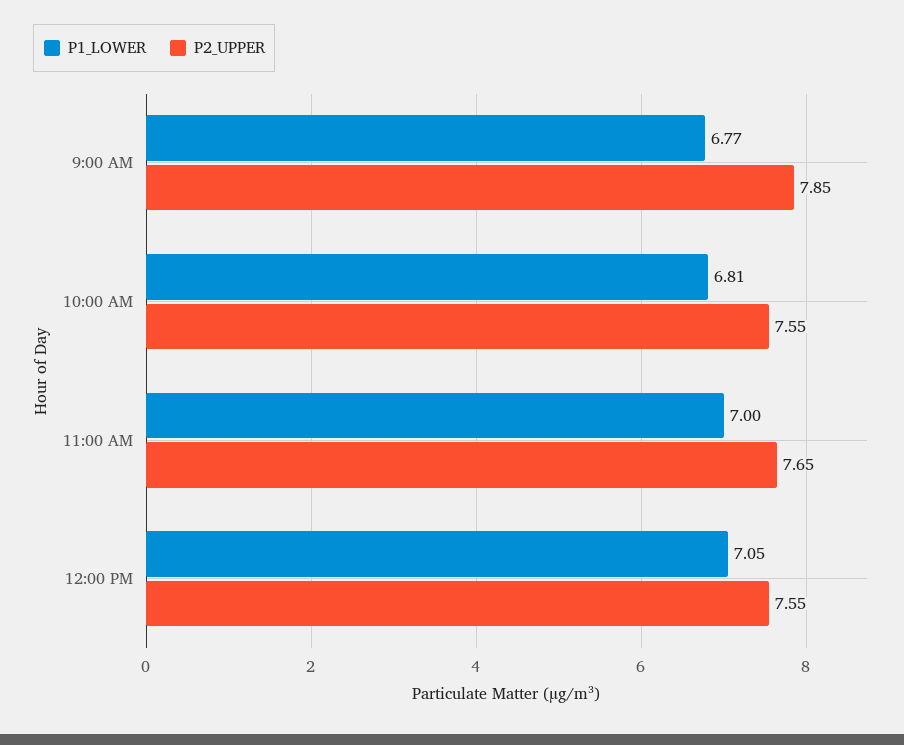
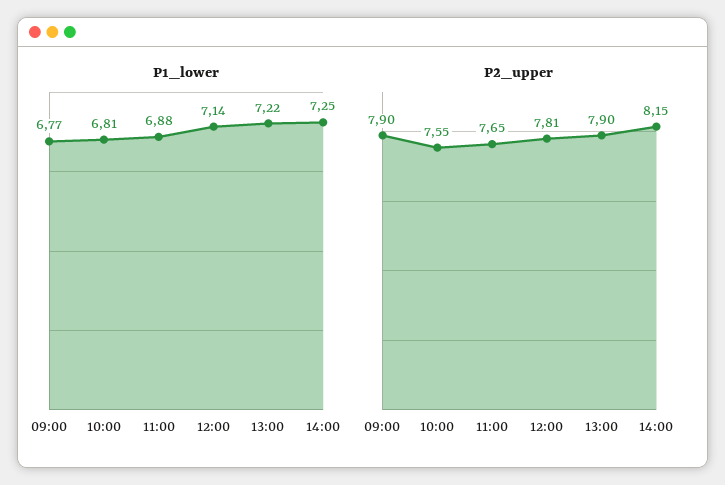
P2_UPPER, 9:00 AM: 7.85 -> 7.9
P1_LOWER, 11:00 AM: 7 -> 6.88
P1_LOWER, 12:00 PM: 7.05 -> 7.14
P2_UPPER, 12:00 PM: 7.55 -> 7.81
P1_LOWER, 13:00: none -> 7.22
P1_LOWER, 14:00: none -> 7.25
P2_UPPER, 13:00: none -> 7.9
P2_UPPER, 14:00: none -> 8.15

